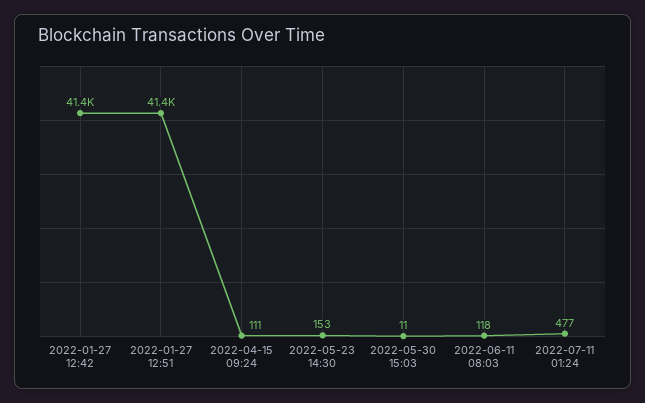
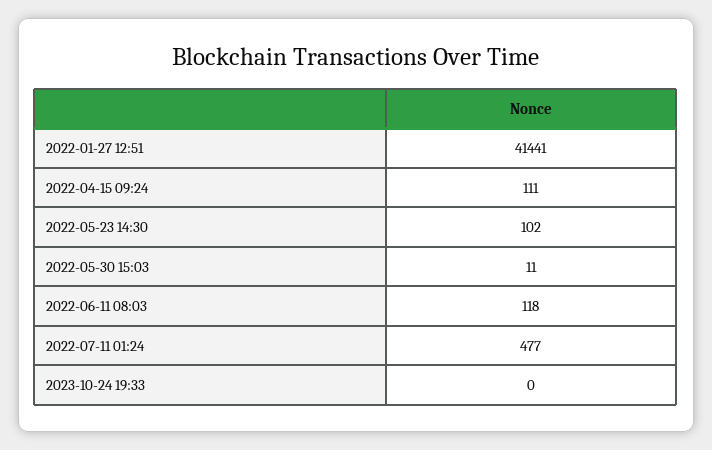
2022-01-27 12:42: 41400 -> none
2022-05-23 14:30: 153 -> 102
2023-10-24 19:33: none -> 0

